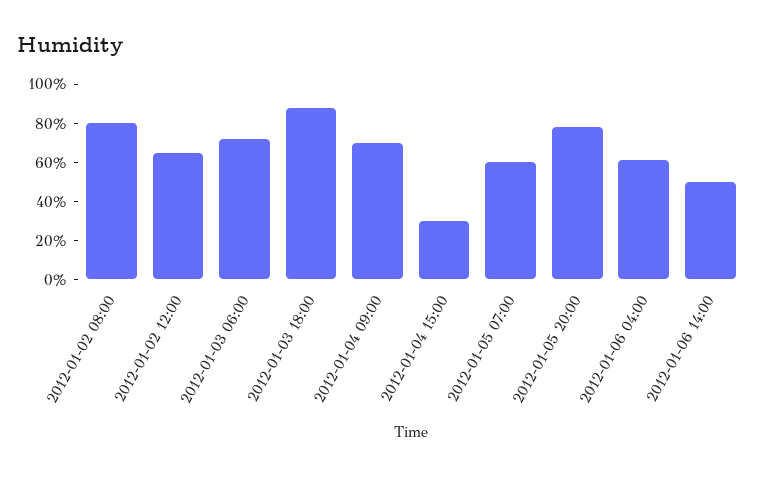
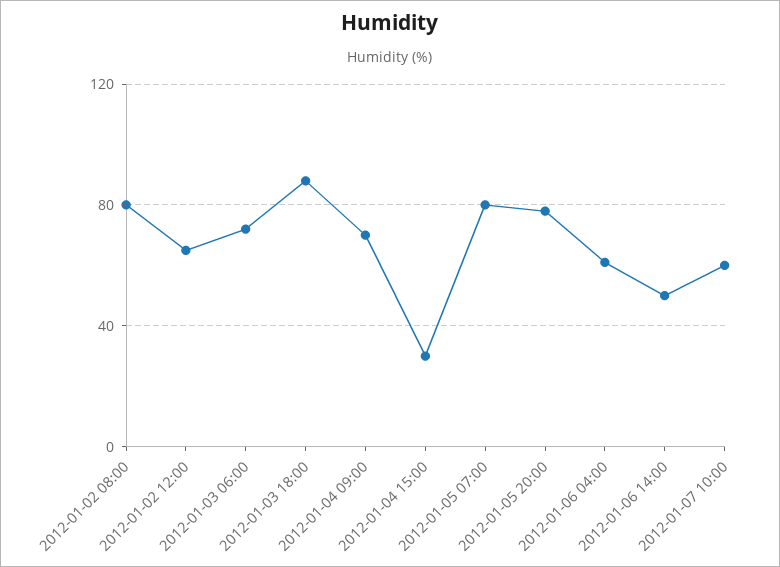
2012-01-05 07:00: 60 -> 80
2012-01-07 10:00: none -> 60

